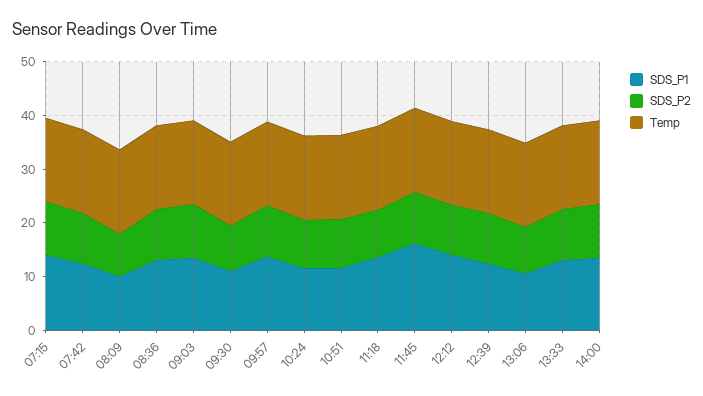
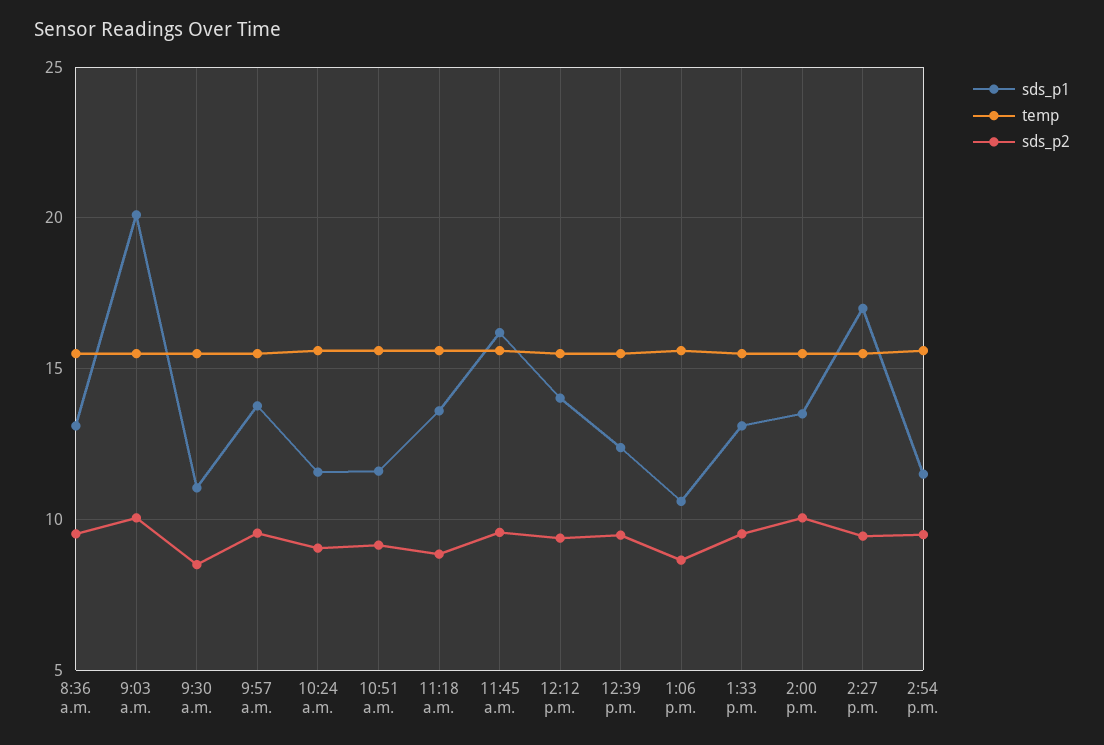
SDS_P1, 07:15: 14 -> none
SDS_P2, 07:15: 10 -> none
Temp, 07:15: 16 -> none
SDS_P1, 07:42: 12 -> none
SDS_P2, 07:42: 10 -> none
Temp, 07:42: 16 -> none
SDS_P1, 08:09: 10 -> none
SDS_P2, 08:09: 8 -> none
Temp, 08:09: 16 -> none
SDS_P1, 09:03: 14 -> 20
SDS_P1, 2:27 p.m.: none -> 17
Temp, 2:27 p.m.: none -> 15.5
SDS_P2, 2:27 p.m.: none -> 9.5
SDS_P1, 2:54 p.m.: none -> 11.5
Temp, 2:54 p.m.: none -> 15.5
SDS_P2, 2:54 p.m.: none -> 9.5

